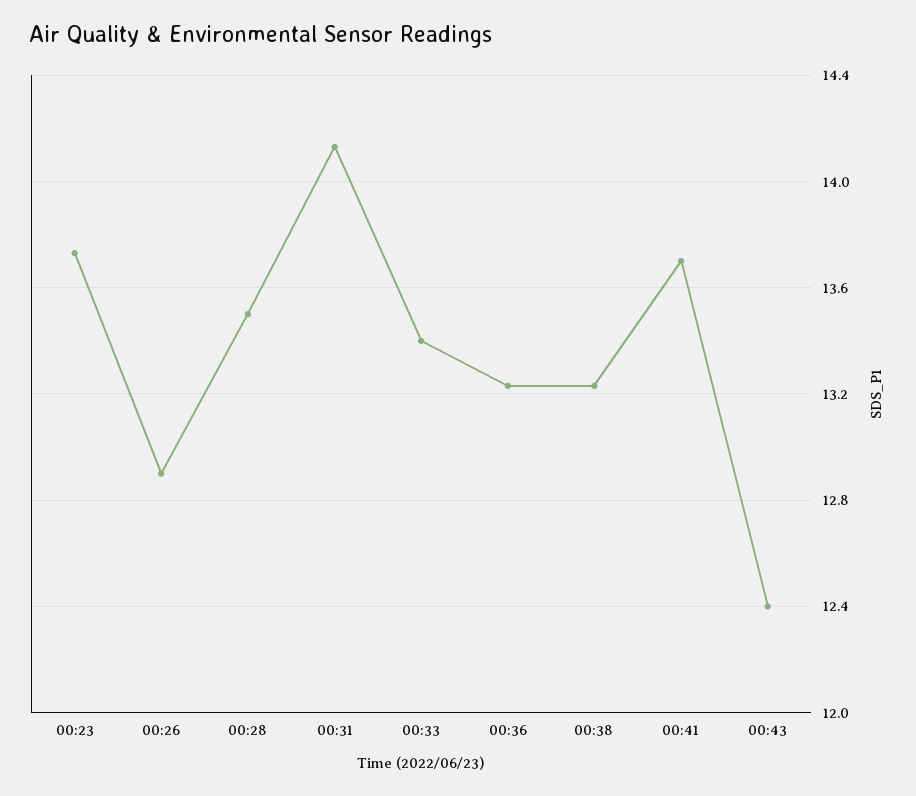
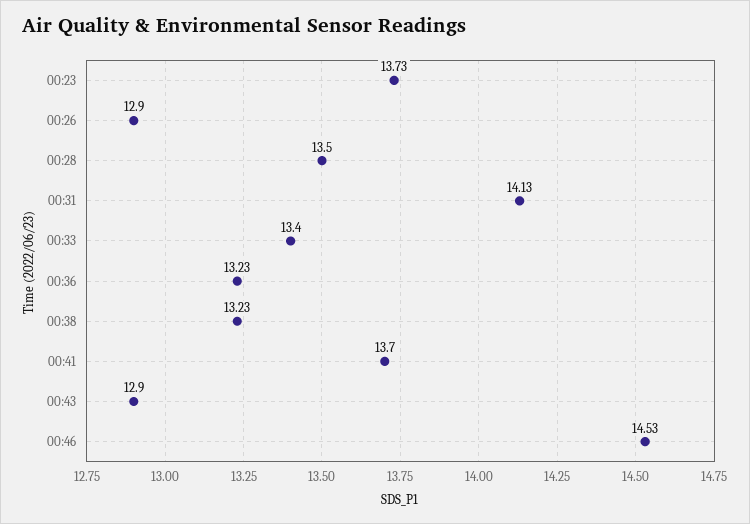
00:43: 12.4 -> 12.9
00:46: none -> 14.53

